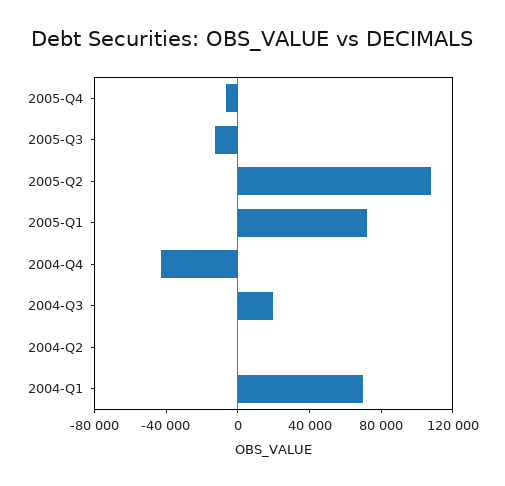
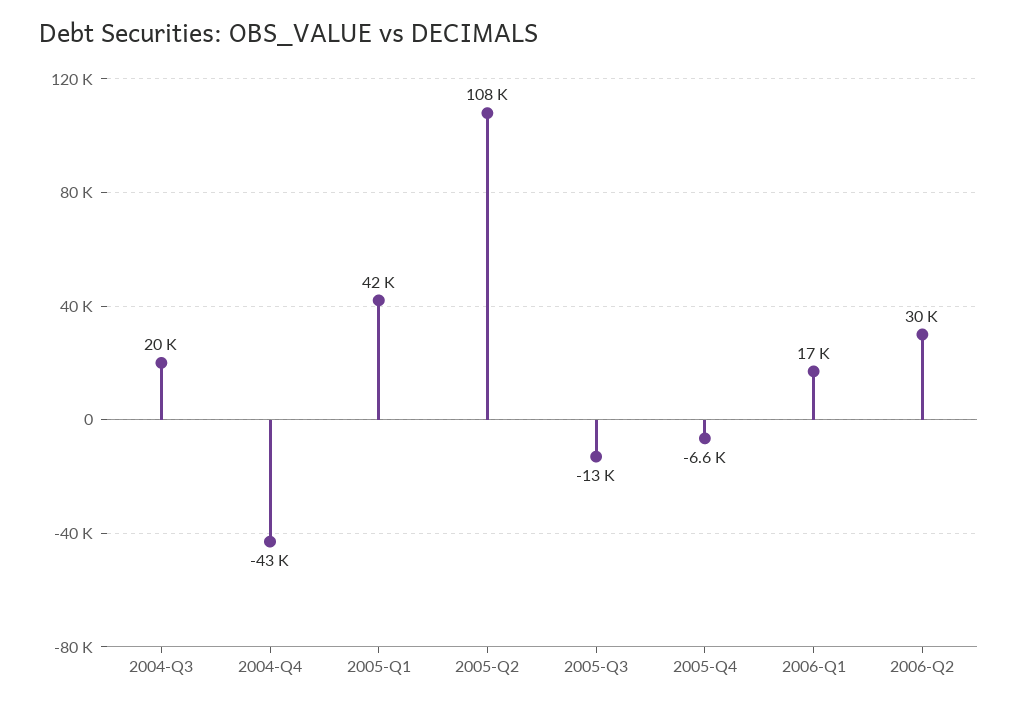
2005-Q1: 70000 -> 42000
2004-Q2: 0 -> none
2004-Q1: 70000 -> none
2006-Q1: none -> 17000
2006-Q2: none -> 30000

